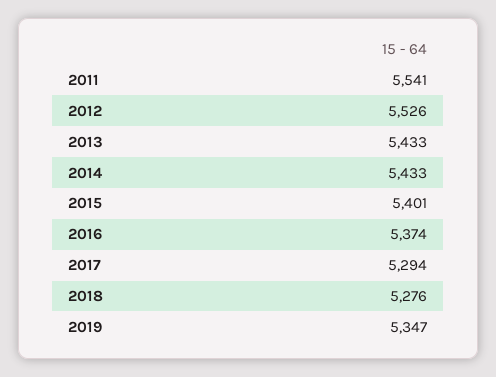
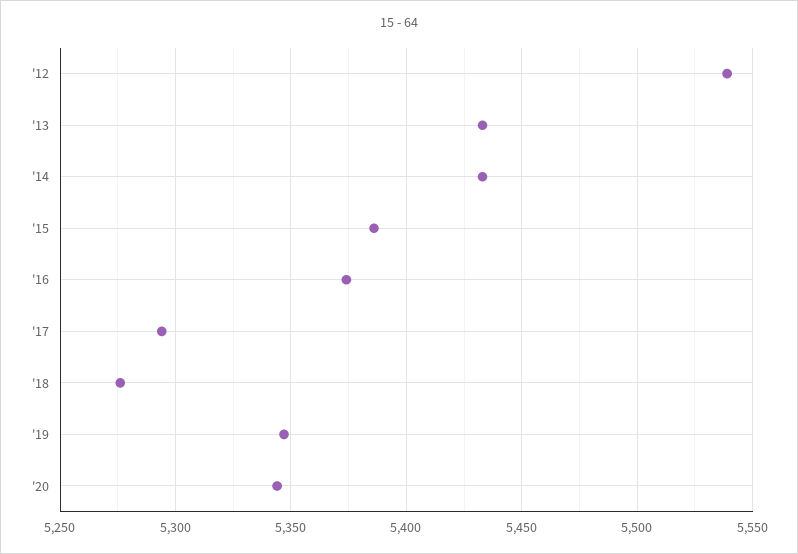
2011: 5541 -> none
2012: 5526 -> 5540
2015: 5401 -> 5385
'20: none -> 5345

